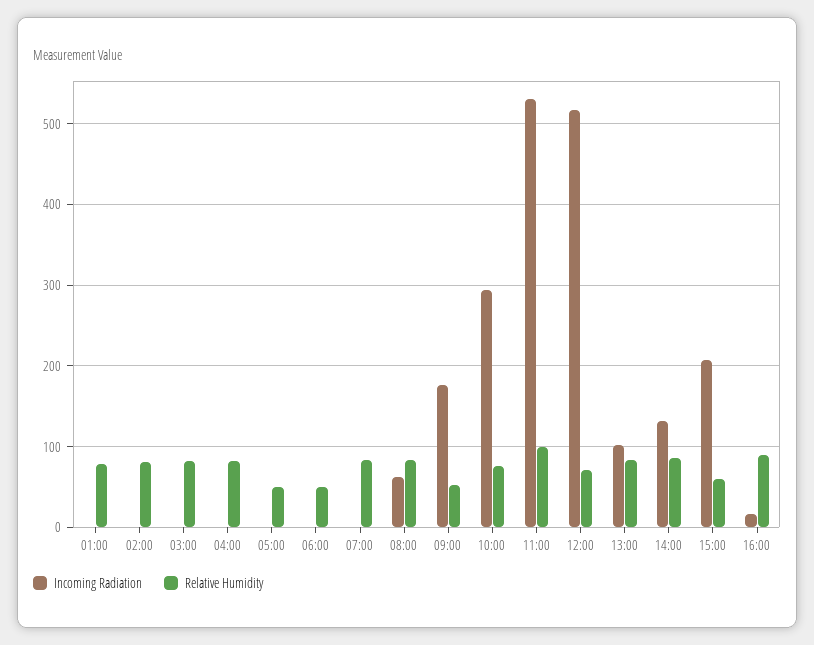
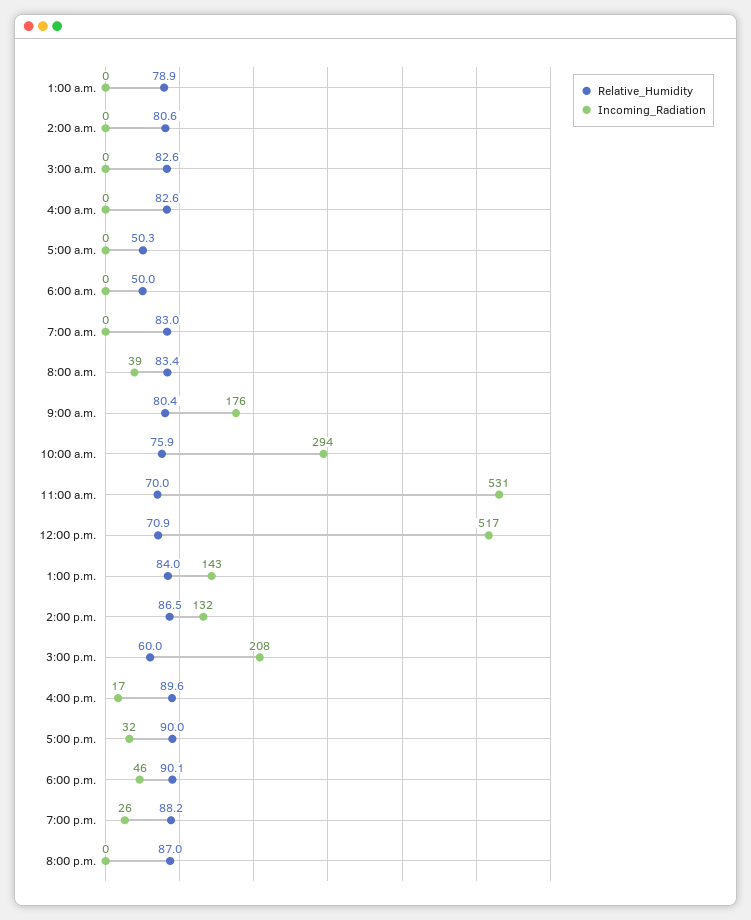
Incoming Radiation, 08:00: 60 -> 39
Relative Humidity, 09:00: 50 -> 80.4
Relative Humidity, 11:00: 100 -> 70
Incoming Radiation, 13:00: 100 -> 143
Relative Humidity, 5:00 p.m.: none -> 90
Incoming Radiation, 5:00 p.m.: none -> 32
Relative Humidity, 6:00 p.m.: none -> 90.1
Incoming Radiation, 6:00 p.m.: none -> 46
Relative Humidity, 7:00 p.m.: none -> 88.2
Incoming Radiation, 7:00 p.m.: none -> 26
Relative Humidity, 8:00 p.m.: none -> 87
Incoming Radiation, 8:00 p.m.: none -> 0

